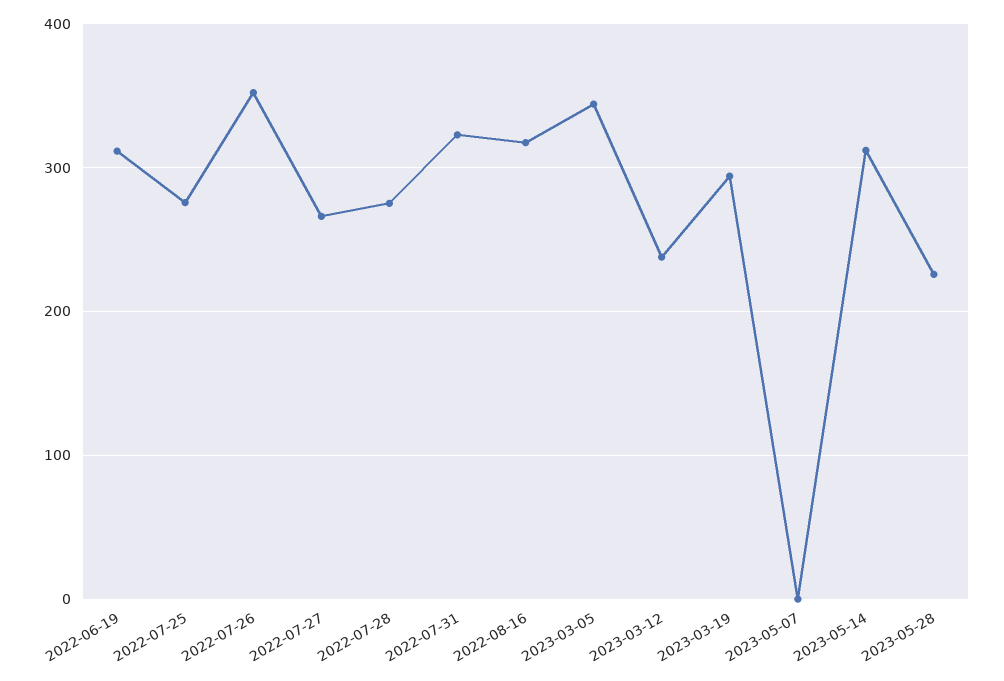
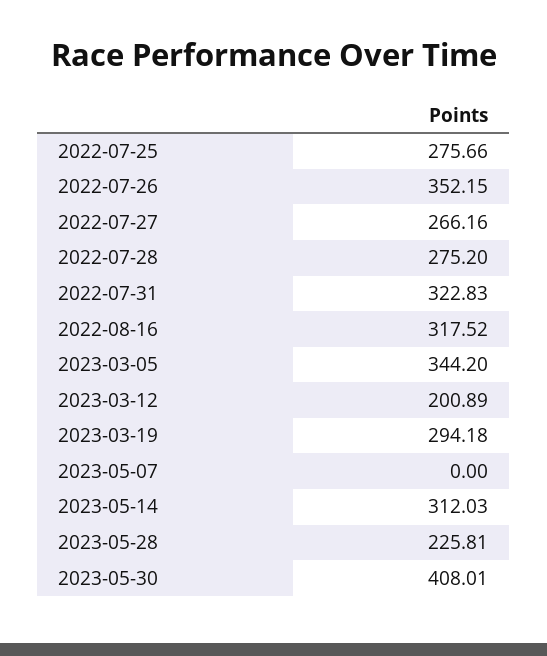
2022-06-19: 310 -> none
2023-03-12: 240 -> 200.89
2023-05-30: none -> 408.01

